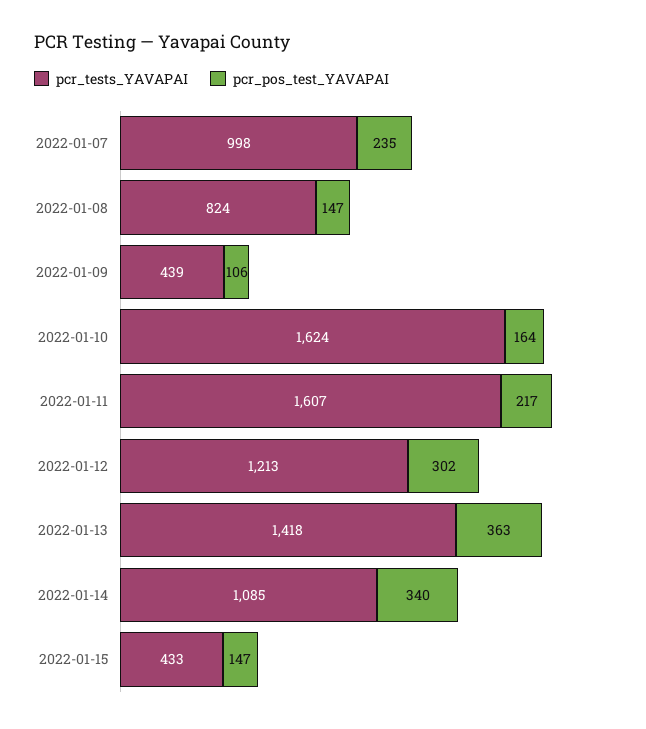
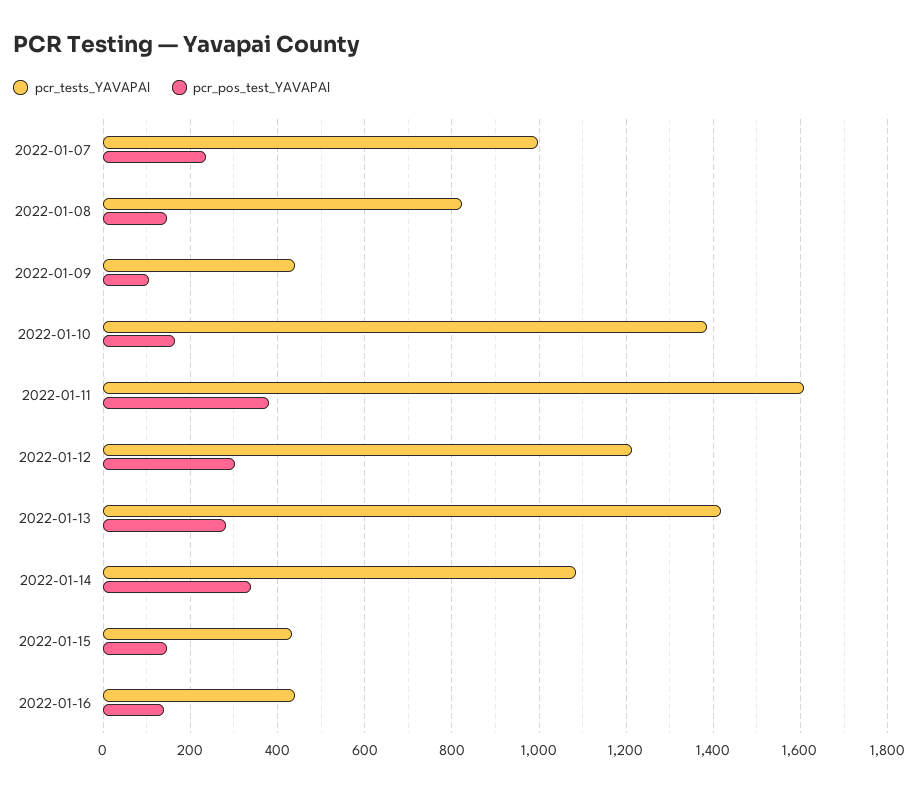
pcr_tests_YAVAPAI, 2022-01-10: 1624 -> 1380
pcr_pos_test_YAVAPAI, 2022-01-11: 217 -> 380
pcr_pos_test_YAVAPAI, 2022-01-13: 363 -> 280
pcr_tests_YAVAPAI, 2022-01-16: none -> 440
pcr_pos_test_YAVAPAI, 2022-01-16: none -> 140

